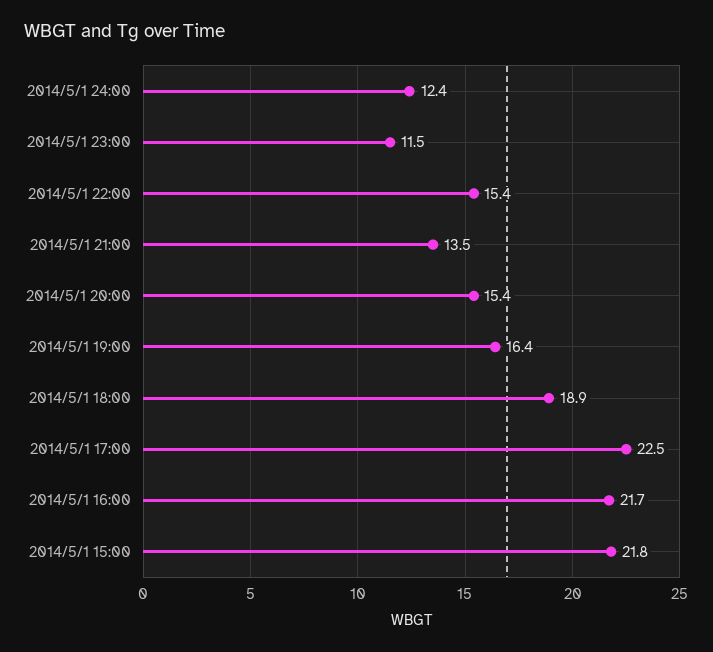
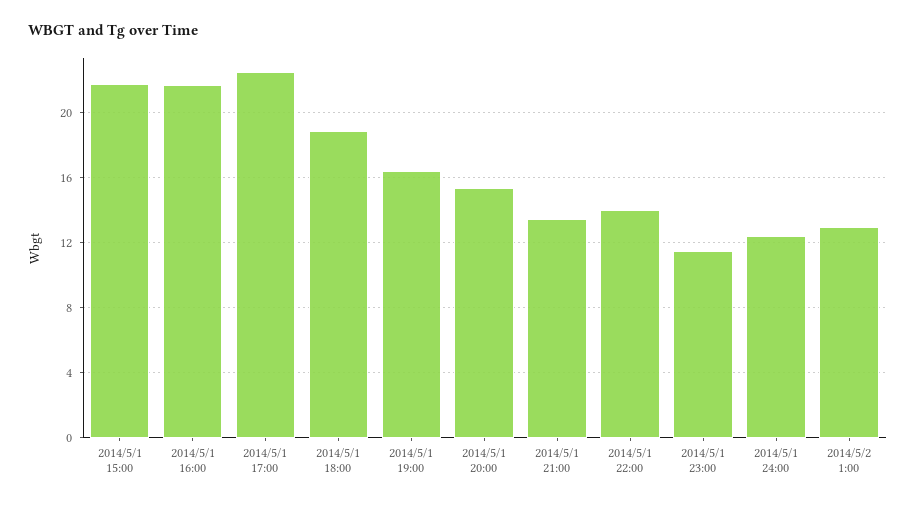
2014/5/1 22:00: 15.4 -> 14
2014/5/2 1:00: none -> 13

